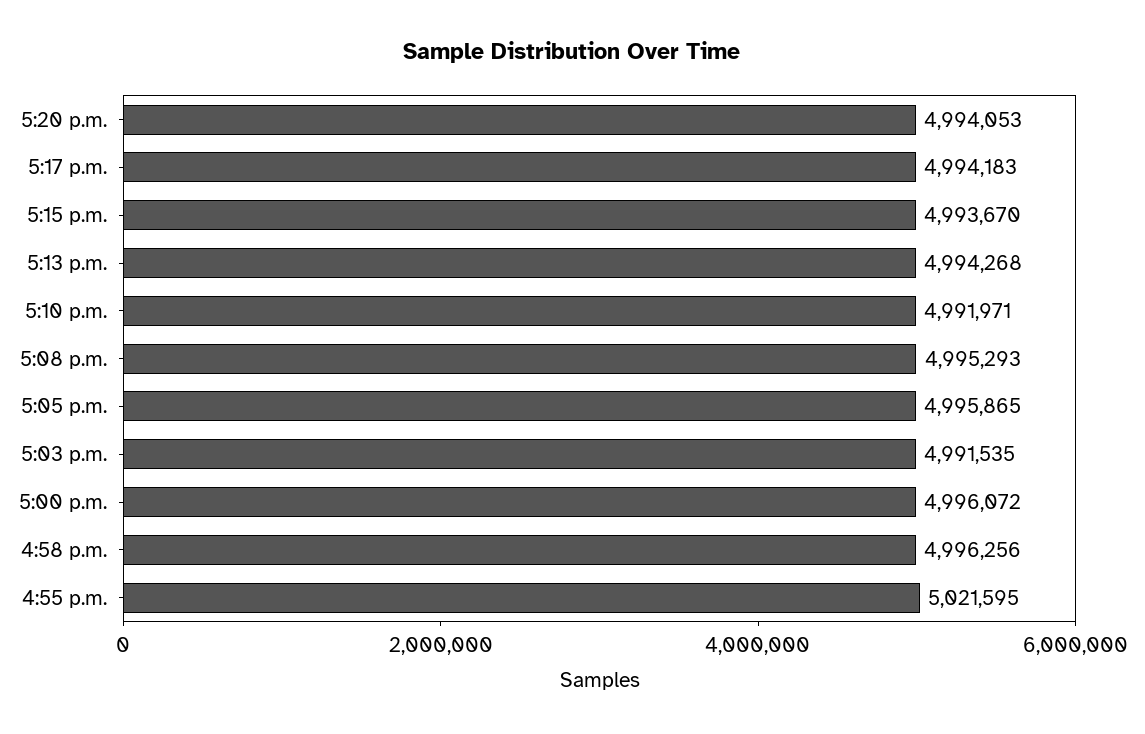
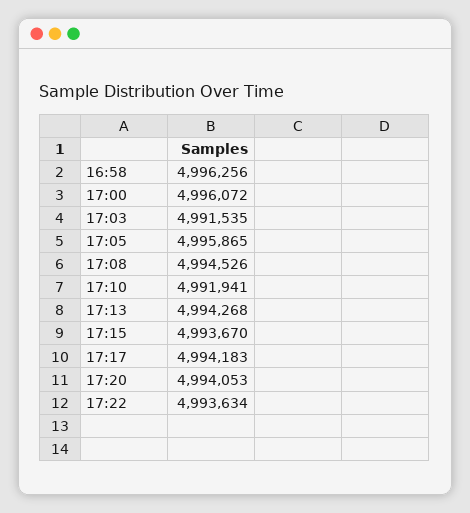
5:10 p.m.: 4991971 -> 4991941
5:08 p.m.: 4995293 -> 4994526
4:55 p.m.: 5021595 -> none
17:22: none -> 4993634

